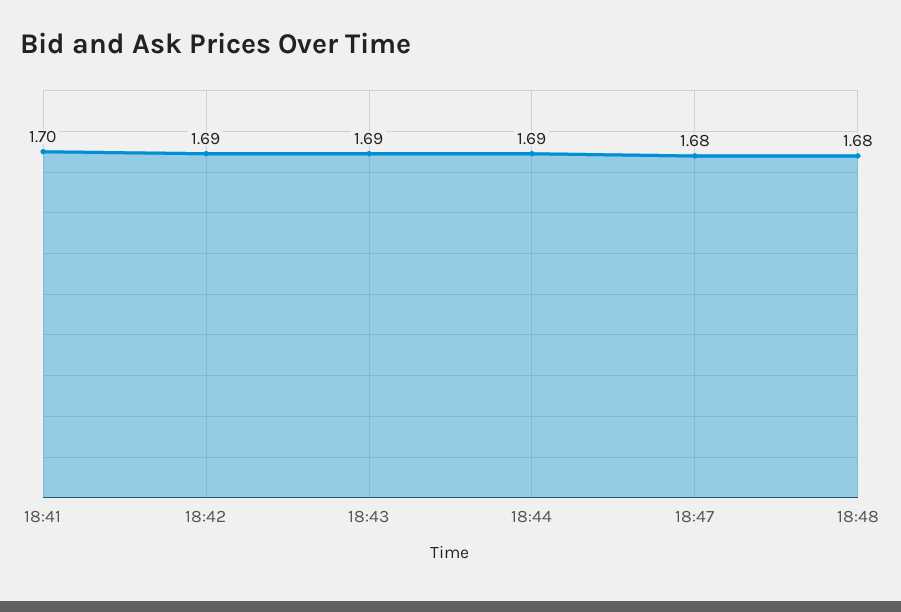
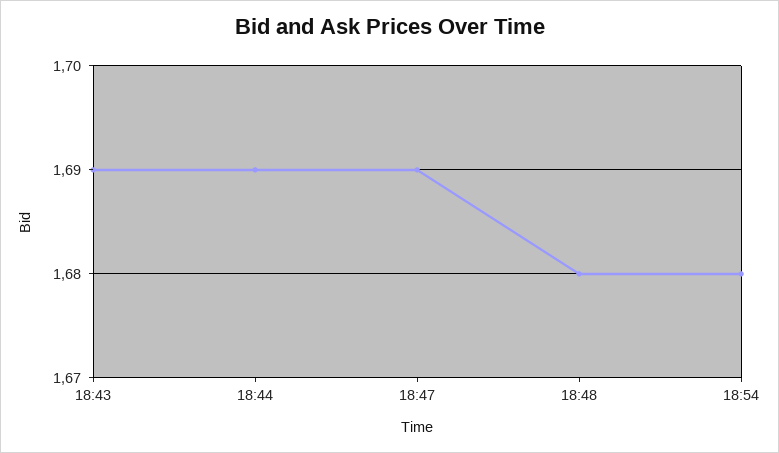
18:41: 1.7 -> none
18:42: 1.69 -> none
18:47: 1.68 -> 1.69
18:54: none -> 1.68

